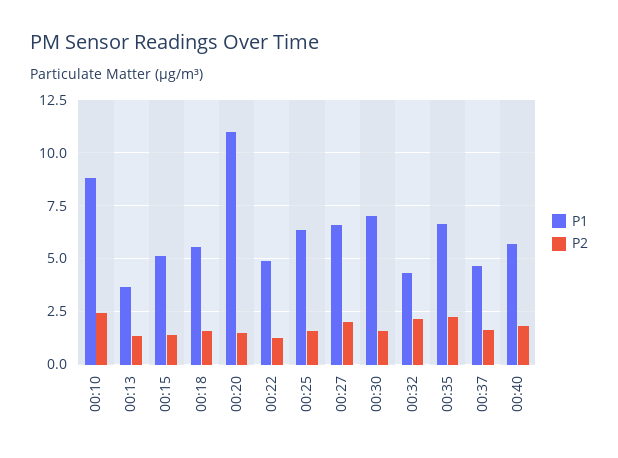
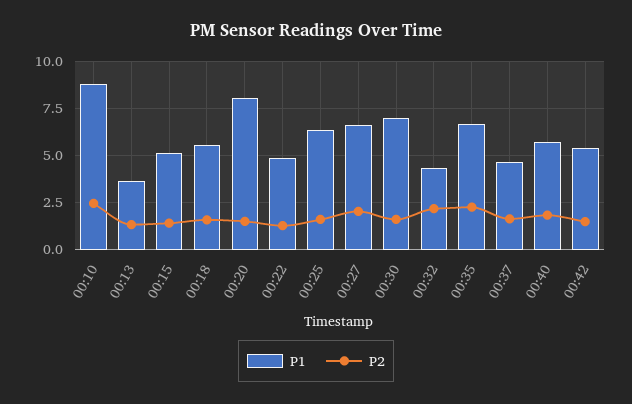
P1, 00:20: 11 -> 8
P1, 00:42: none -> 5.5
P2, 00:42: none -> 1.5

